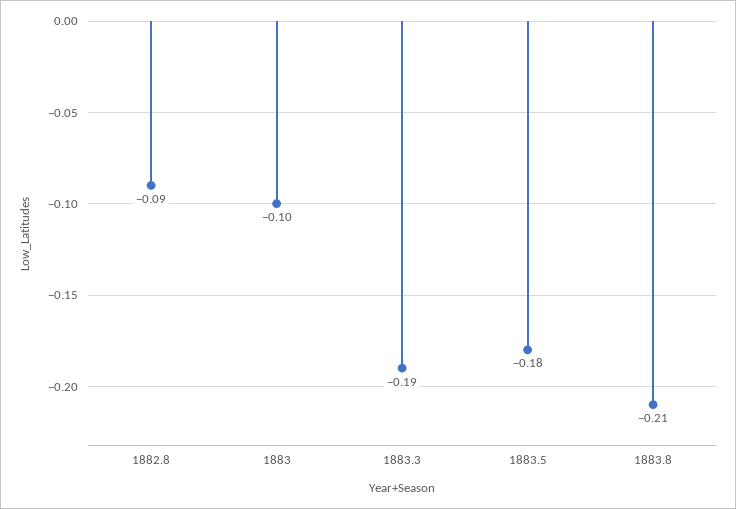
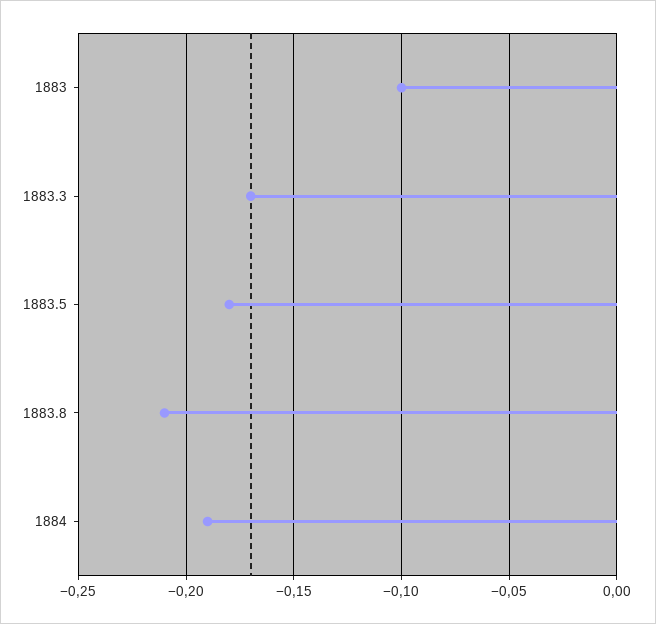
1882.8: -0.09 -> none
1883.3: -0.19 -> -0.17
1884: none -> -0.19

